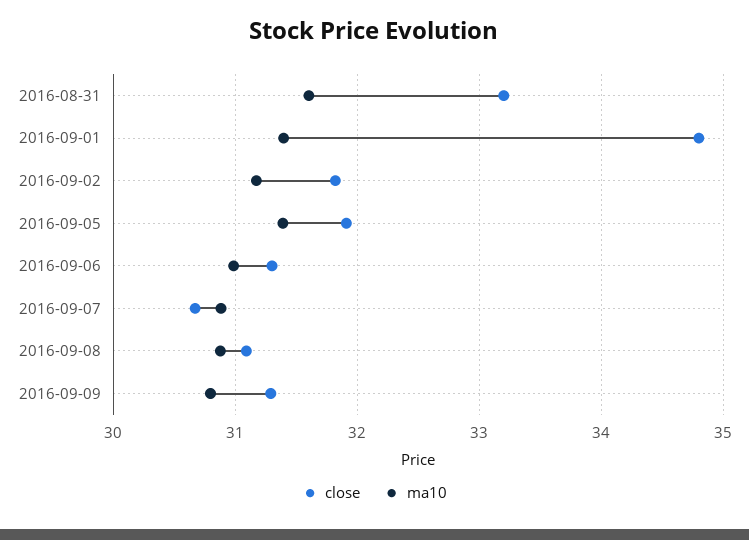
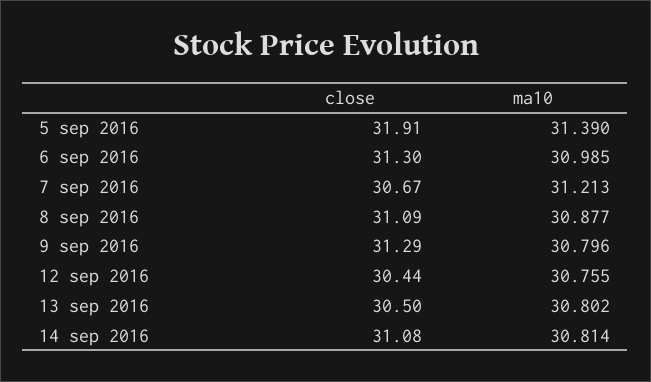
close, 2016-08-31: 33.2 -> none
ma10, 2016-08-31: 31.6 -> none
close, 2016-09-01: 34.8 -> none
ma10, 2016-09-01: 31.4 -> none
close, 2016-09-02: 31.8 -> none
ma10, 2016-09-02: 31.2 -> none
ma10, 2016-09-07: 30.9 -> 31.213
close, 12 sep 2016: none -> 30.44
ma10, 12 sep 2016: none -> 30.755
close, 13 sep 2016: none -> 30.5
ma10, 13 sep 2016: none -> 30.802
close, 14 sep 2016: none -> 31.08
ma10, 14 sep 2016: none -> 30.814

